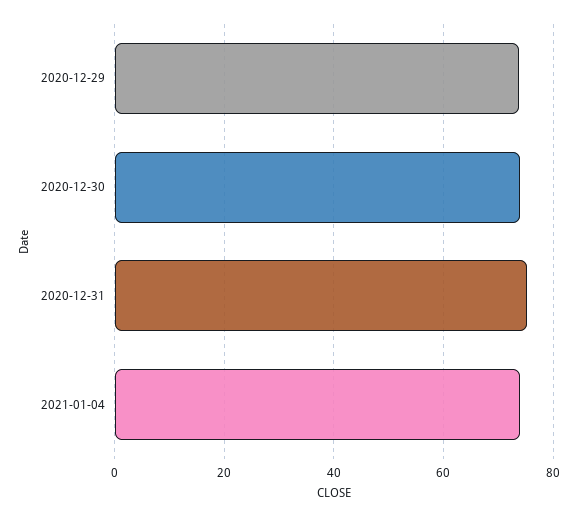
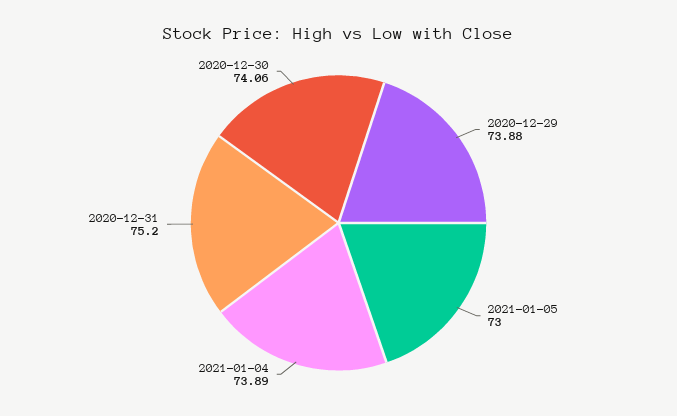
2021-01-05: none -> 73

